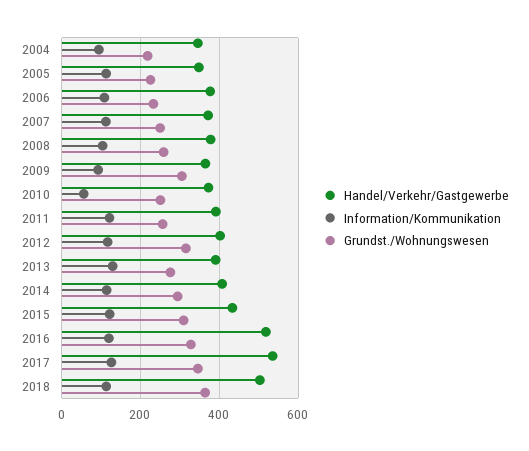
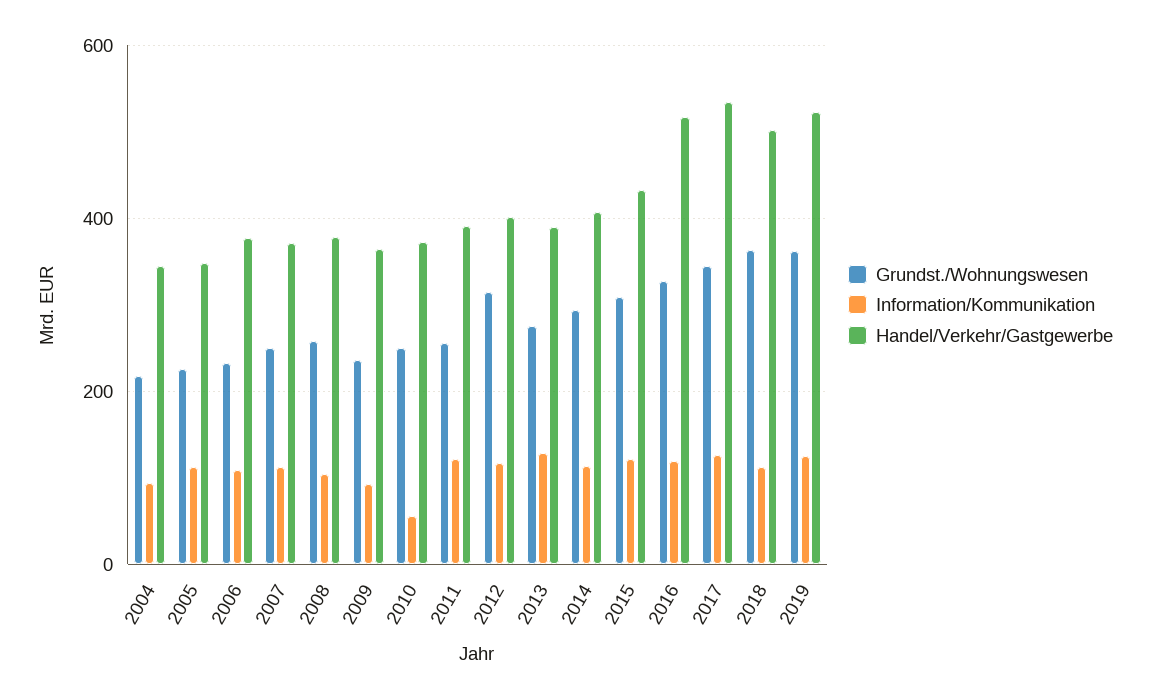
Grundst./Wohnungswesen, 2009: 300 -> 240
Grundst./Wohnungswesen, 2019: none -> 360
Information/Kommunikation, 2019: none -> 120
Handel/Verkehr/Gastgewerbe, 2019: none -> 520

